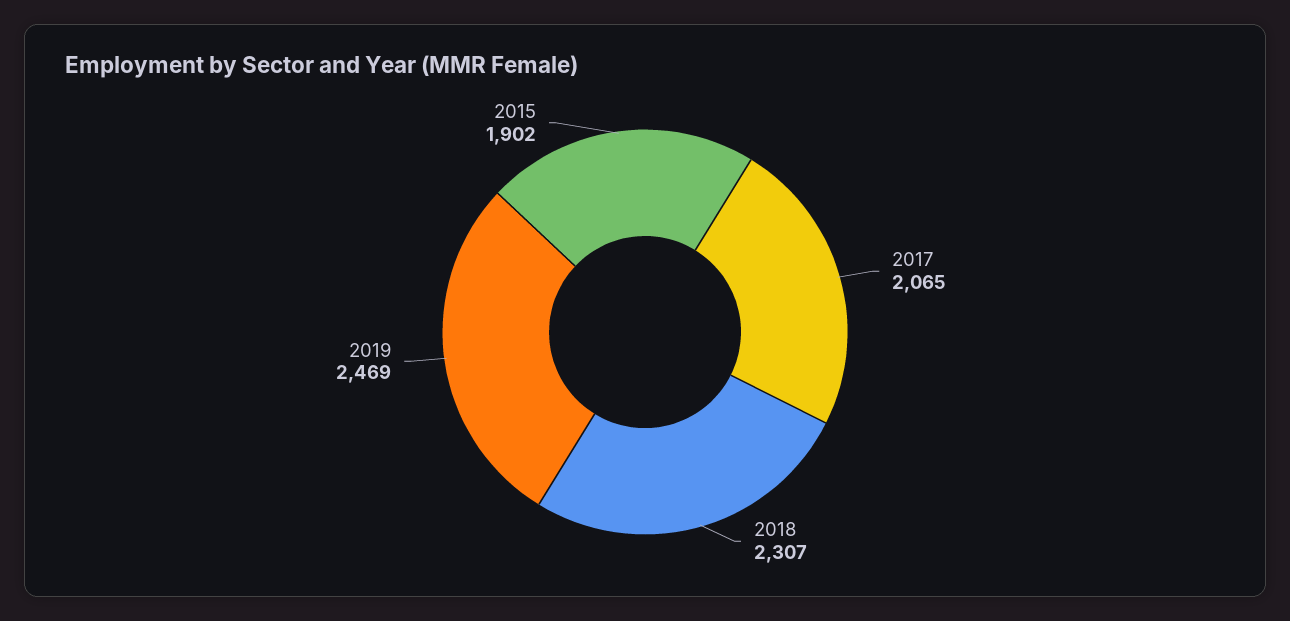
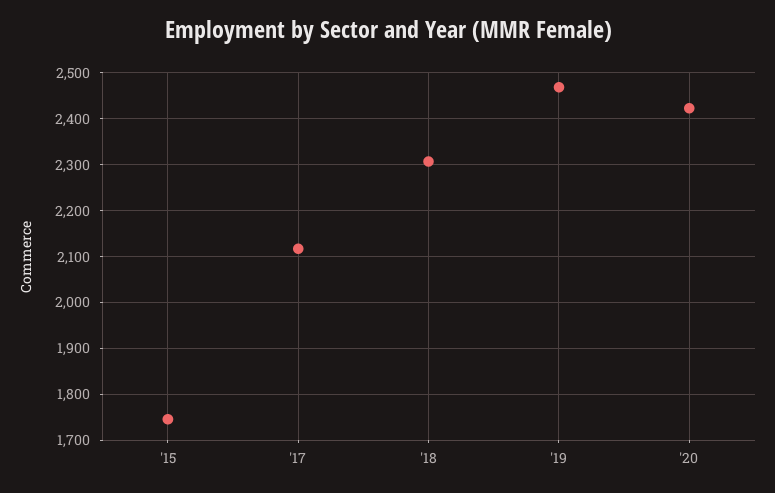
2017: 2065 -> 2120
2015: 1902 -> 1740
'20: none -> 2420

